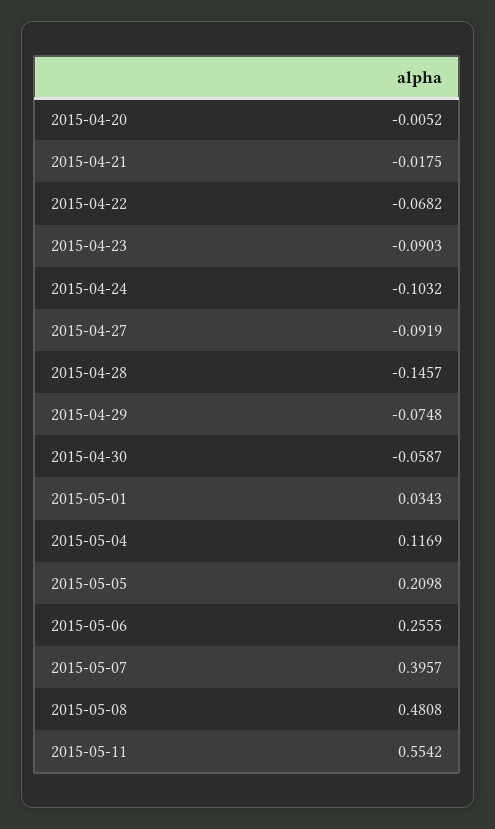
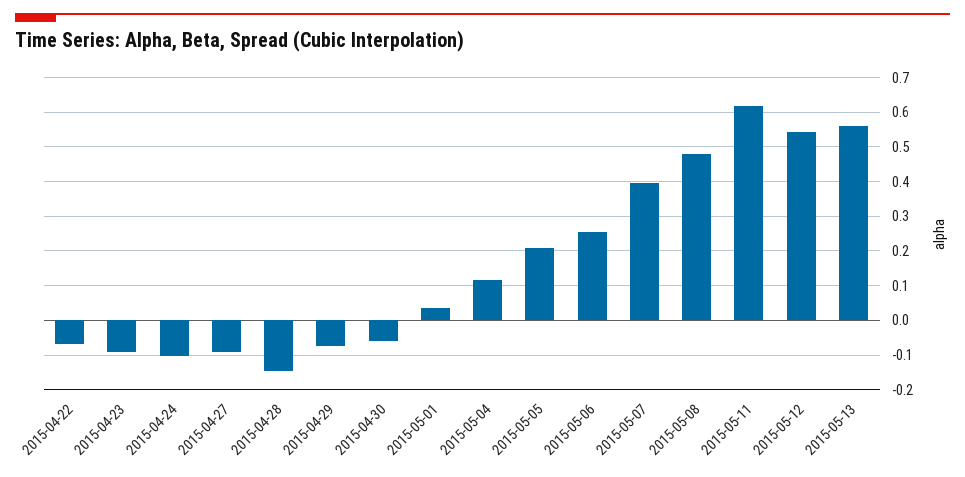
2015-04-20: -0.0052 -> none
2015-04-21: -0.0175 -> none
2015-05-11: 0.5542 -> 0.62
2015-05-12: none -> 0.54
2015-05-13: none -> 0.56

